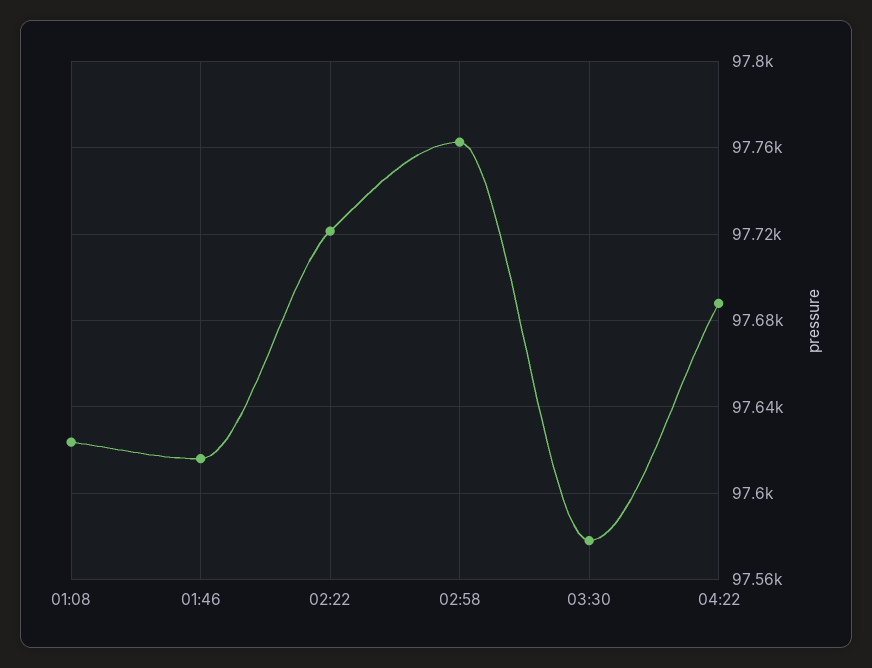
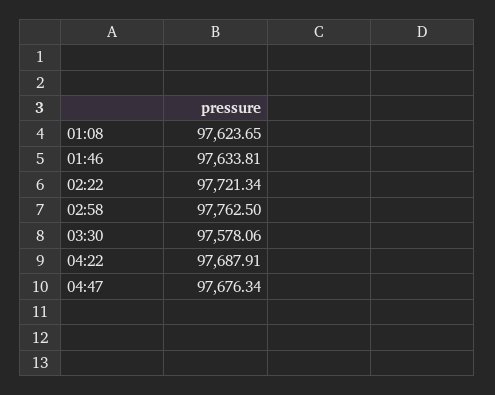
01:46: 97615 -> 97633.81
04:47: none -> 97676.34

